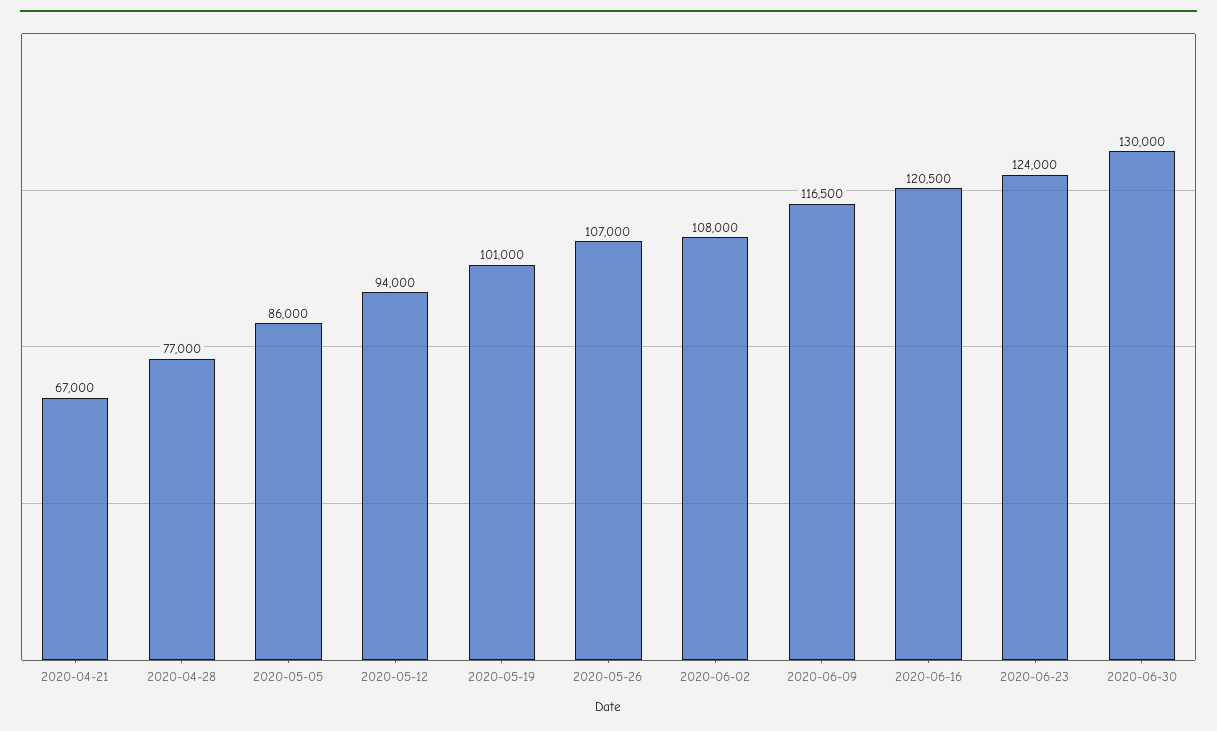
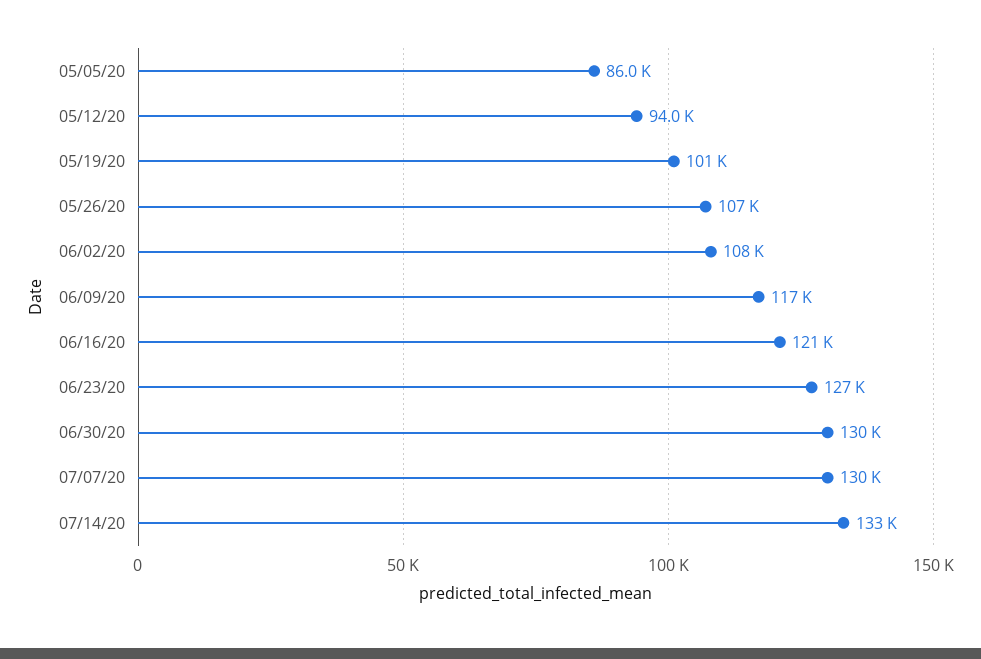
2020-04-21: 67000 -> none
2020-04-28: 77000 -> none
2020-06-23: 124000 -> 127000
07/07/20: none -> 130000
07/14/20: none -> 133000

